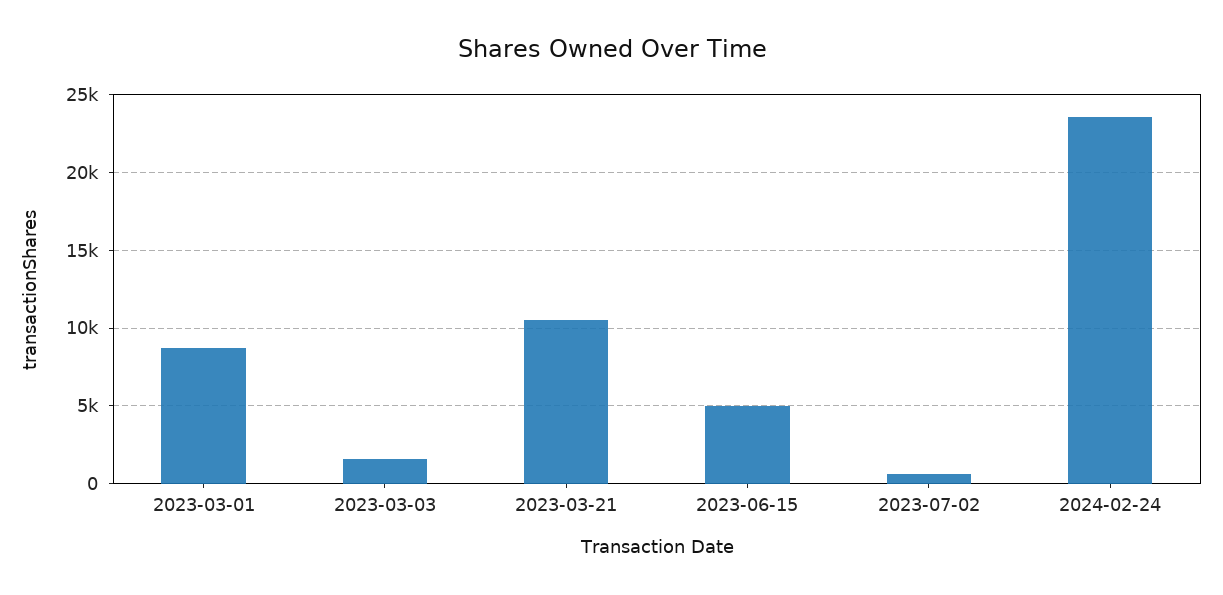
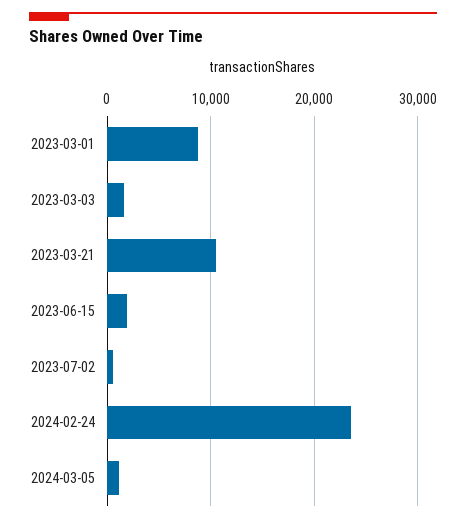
2023-06-15: 5000 -> 2000
2024-03-05: none -> 1000

